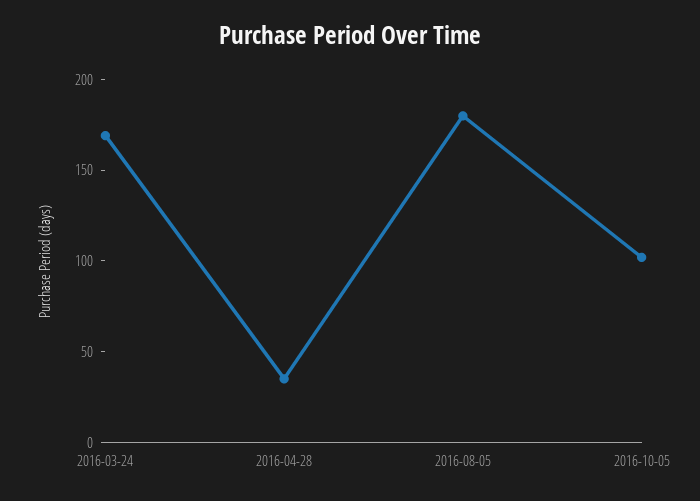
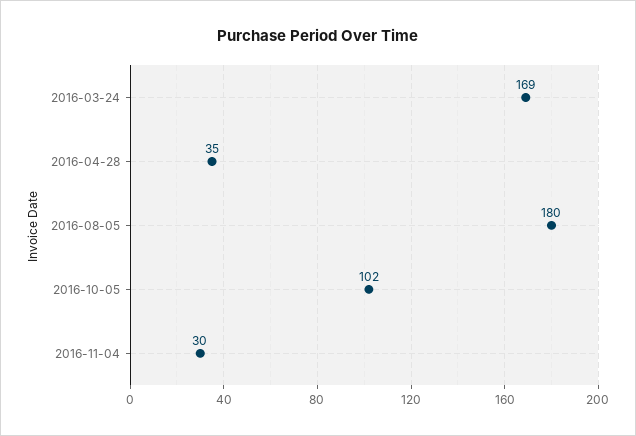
2016-11-04: none -> 30

